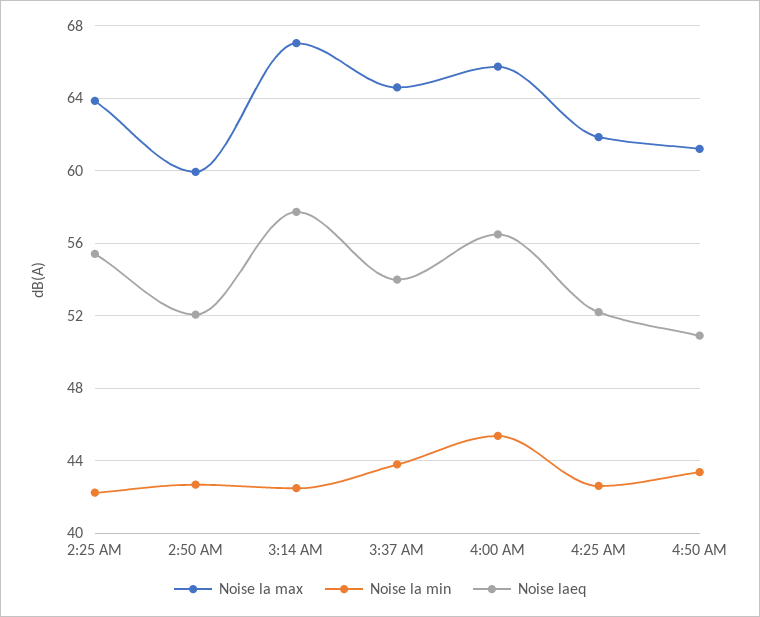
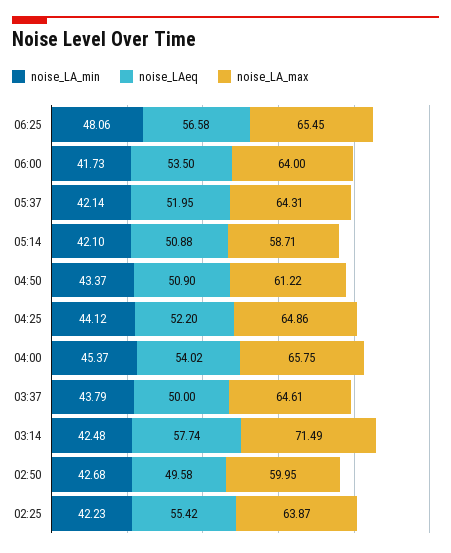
Noise laeq, 2:50 AM: 52 -> 49.58
Noise la max, 3:14 AM: 67 -> 71.49
Noise laeq, 3:37 AM: 54 -> 50
Noise laeq, 4:00 AM: 56.5 -> 54.02
Noise la max, 4:25 AM: 62 -> 64.86
Noise la min, 4:25 AM: 42.5 -> 44.12
Noise la min, 06:25: none -> 48.06
Noise laeq, 06:25: none -> 56.58
Noise la max, 06:25: none -> 65.45
Noise la min, 06:00: none -> 41.73
Noise laeq, 06:00: none -> 53.5
Noise la max, 06:00: none -> 64
Noise la min, 05:37: none -> 42.14
Noise laeq, 05:37: none -> 51.95
Noise la max, 05:37: none -> 64.31
Noise la min, 05:14: none -> 42.1
Noise laeq, 05:14: none -> 50.88
Noise la max, 05:14: none -> 58.71

